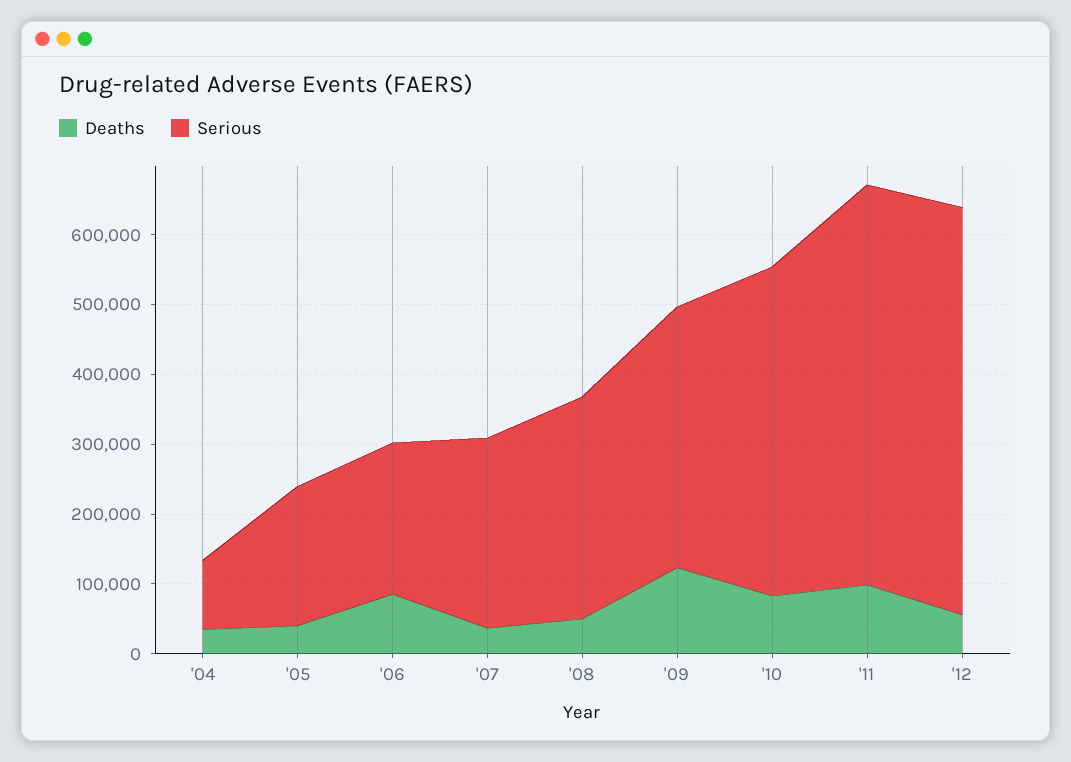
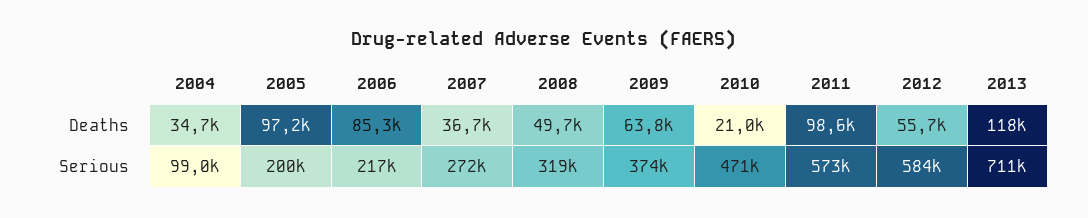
Deaths, '05: 40000 -> 97200
Deaths, '09: 120000 -> 63800
Deaths, '10: 80000 -> 21000
Deaths, 2013: none -> 118000
Serious, 2013: none -> 711000

